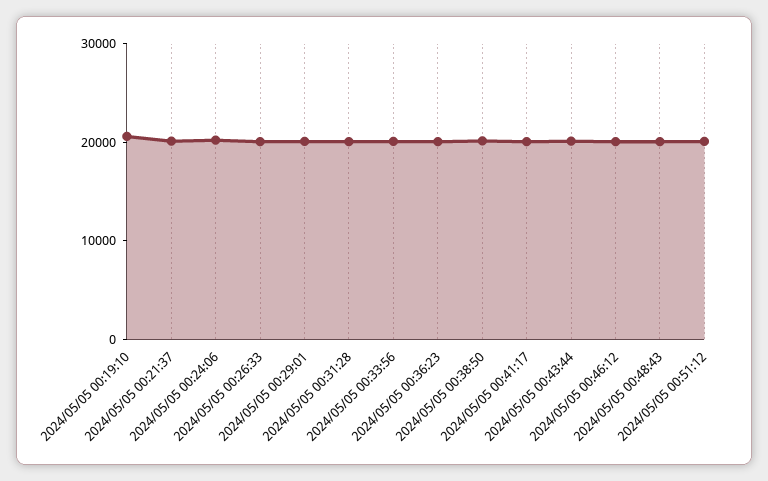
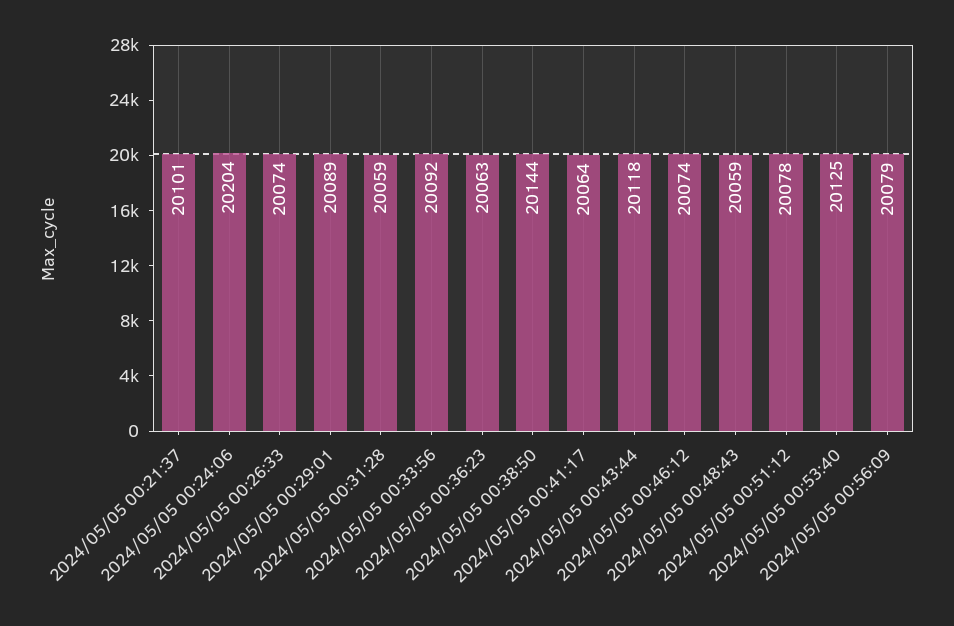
2024/05/05 00:19:10: 20000 -> none
2024/05/05 00:53:40: none -> 20125
2024/05/05 00:56:09: none -> 20079

